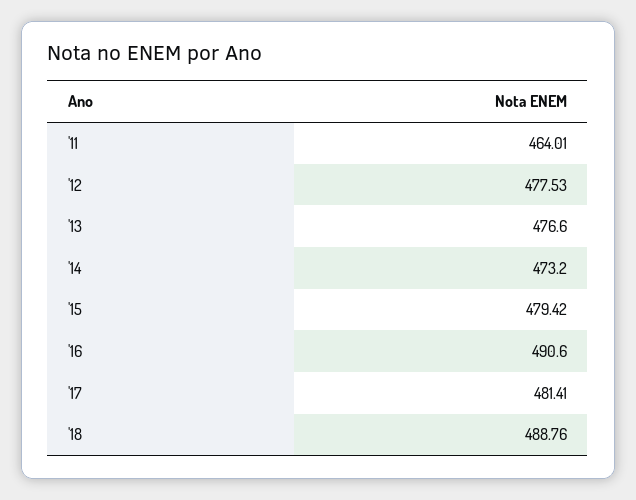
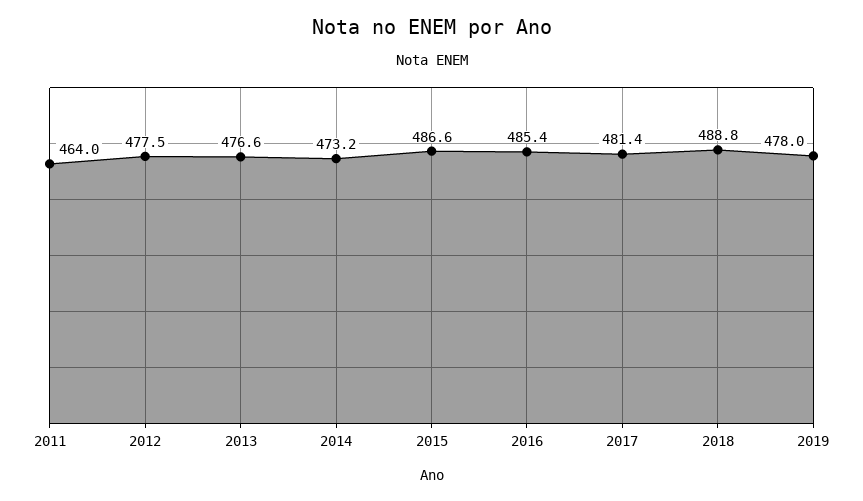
'15: 479.42 -> 486.6
'16: 490.6 -> 485.4
2019: none -> 478

